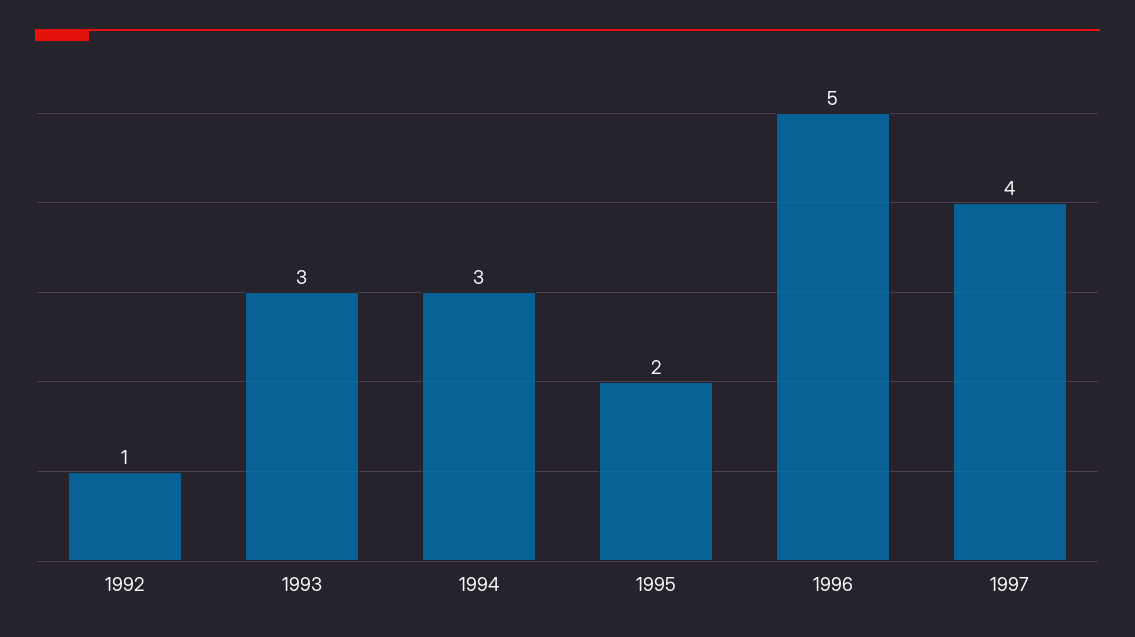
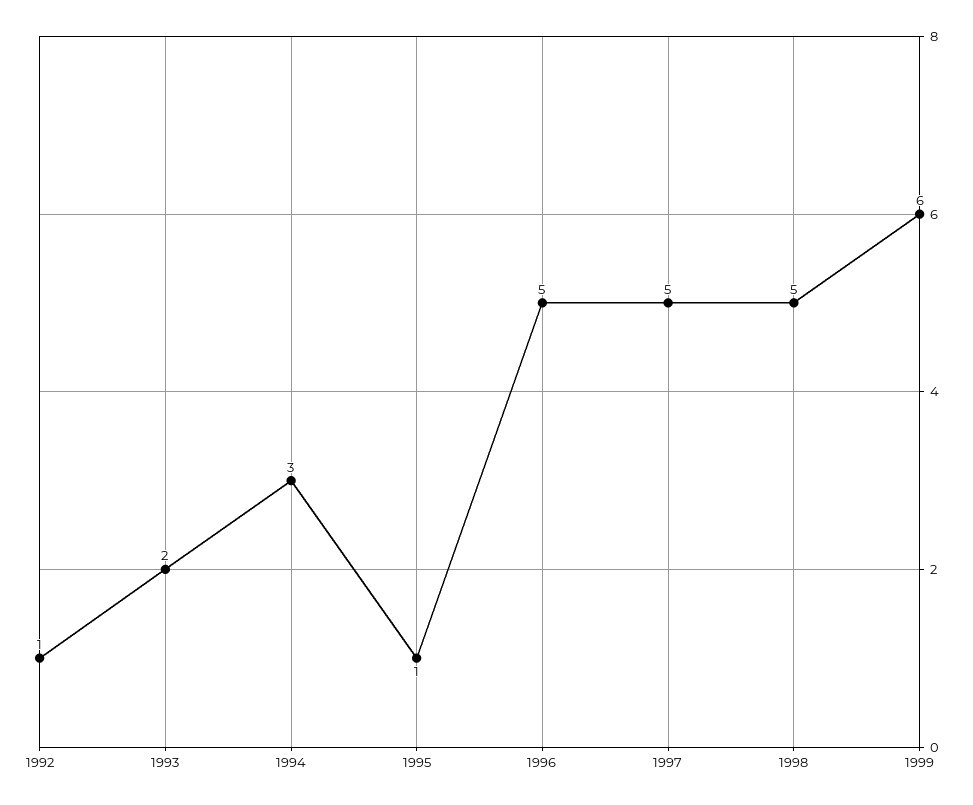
1993: 3 -> 2
1995: 2 -> 1
1997: 4 -> 5
1998: none -> 5
1999: none -> 6

